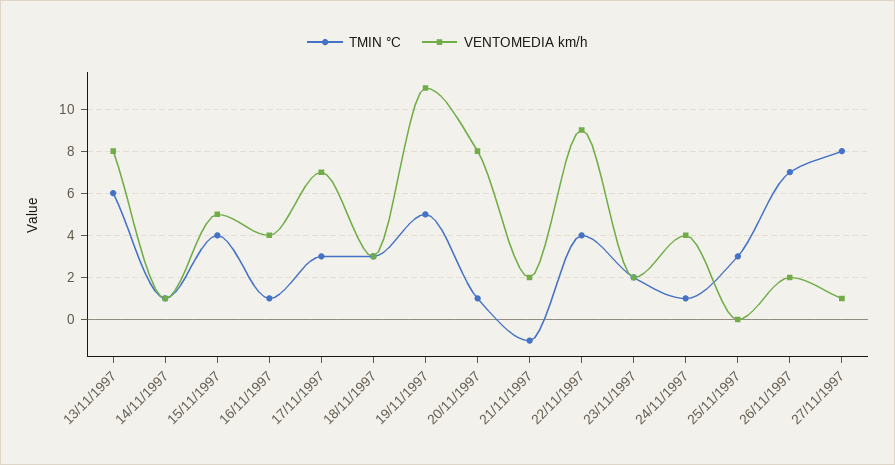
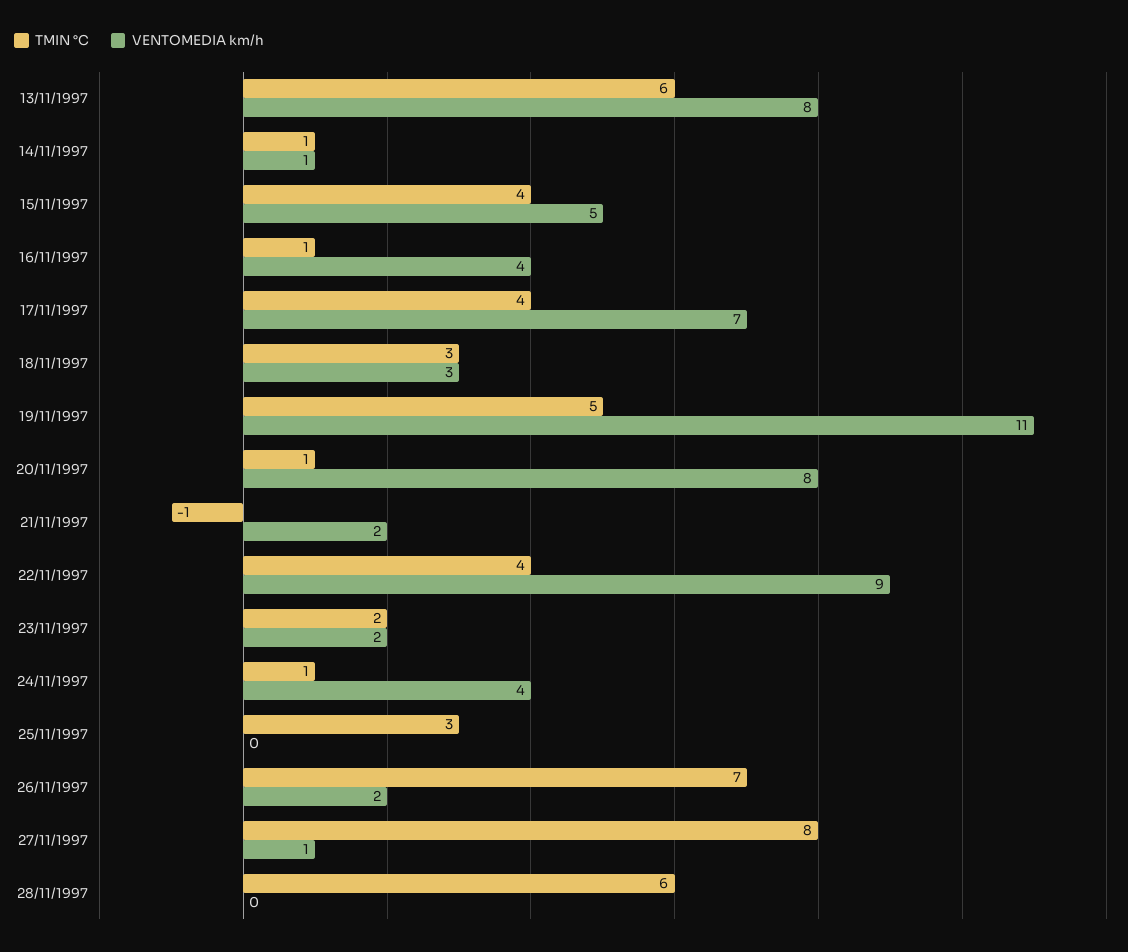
TMIN °C, 17/11/1997: 3 -> 4
TMIN °C, 28/11/1997: none -> 6
VENTOMEDIA km/h, 28/11/1997: none -> 0

